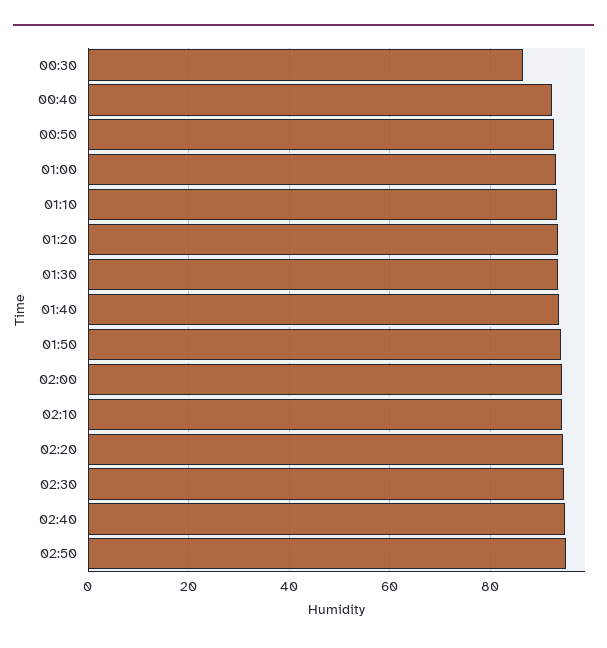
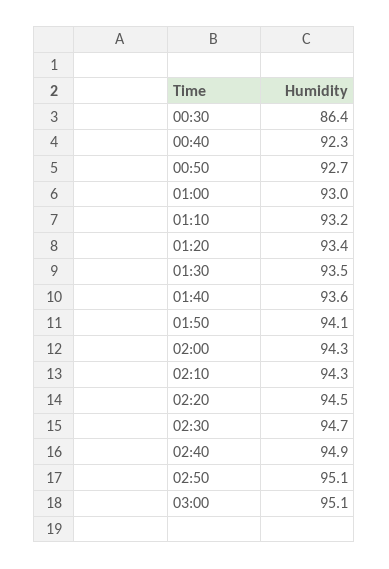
03:00: none -> 95.1

